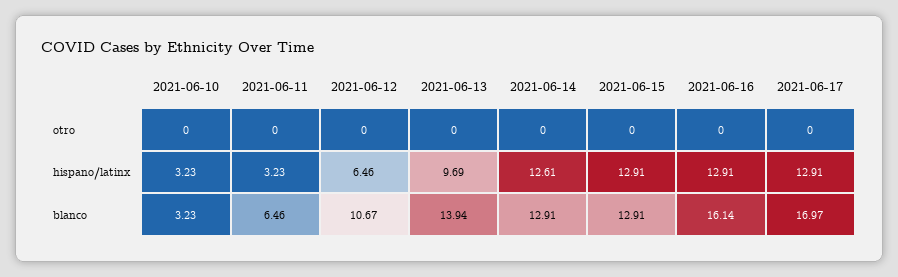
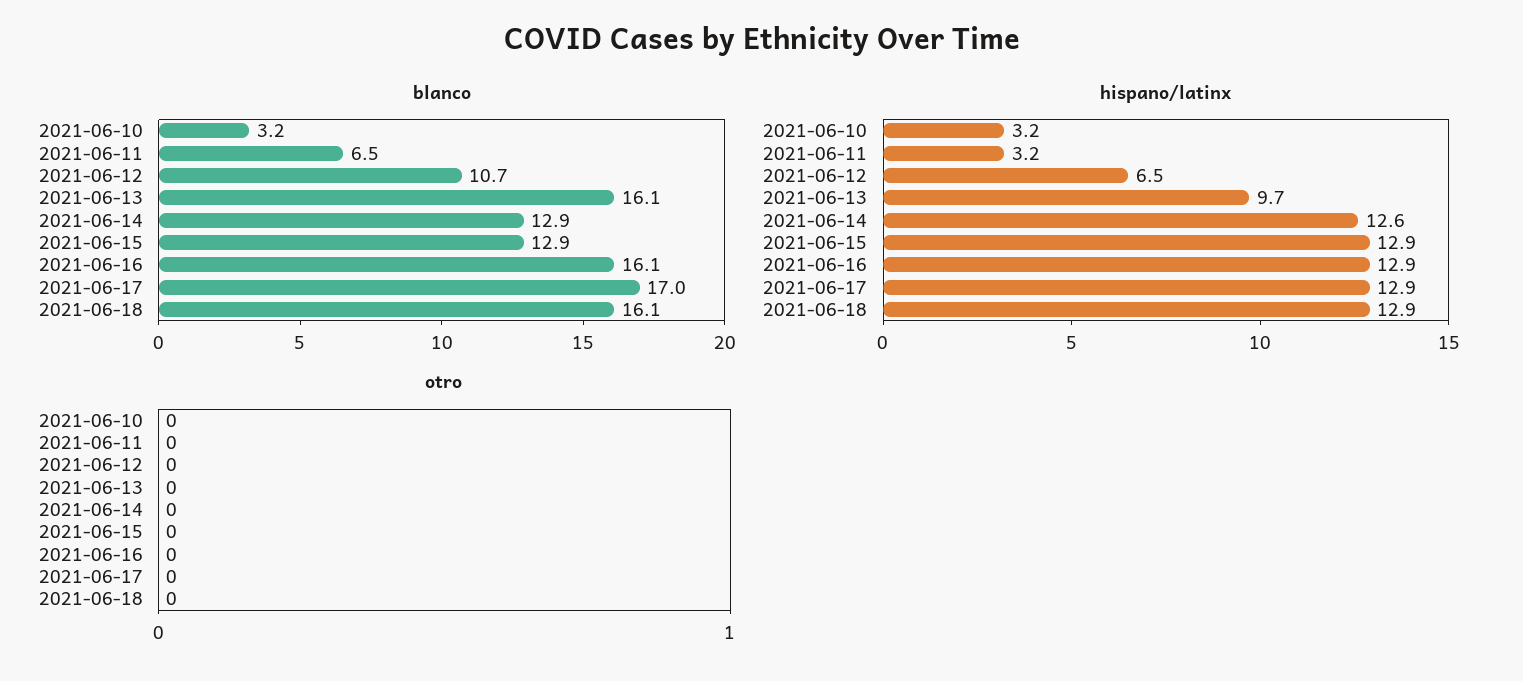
blanco, 2021-06-13: 13.94 -> 16.1
blanco, 2021-06-18: none -> 16.1
hispano/latinx, 2021-06-18: none -> 12.9
otro, 2021-06-18: none -> 0

